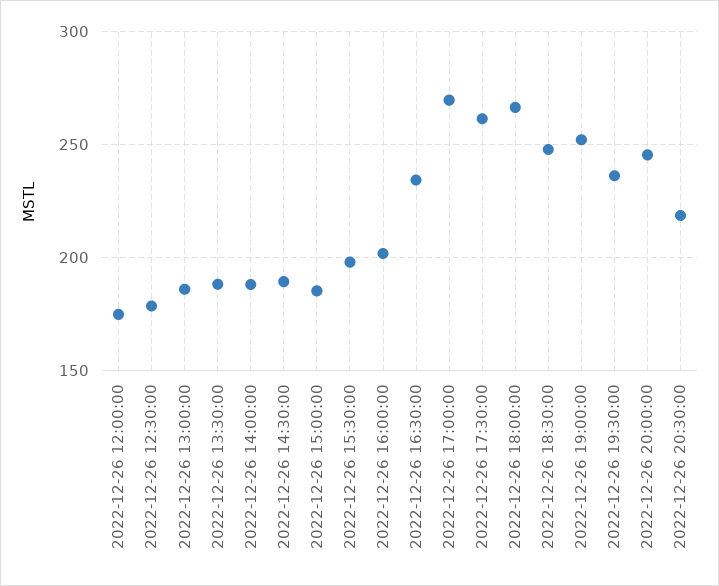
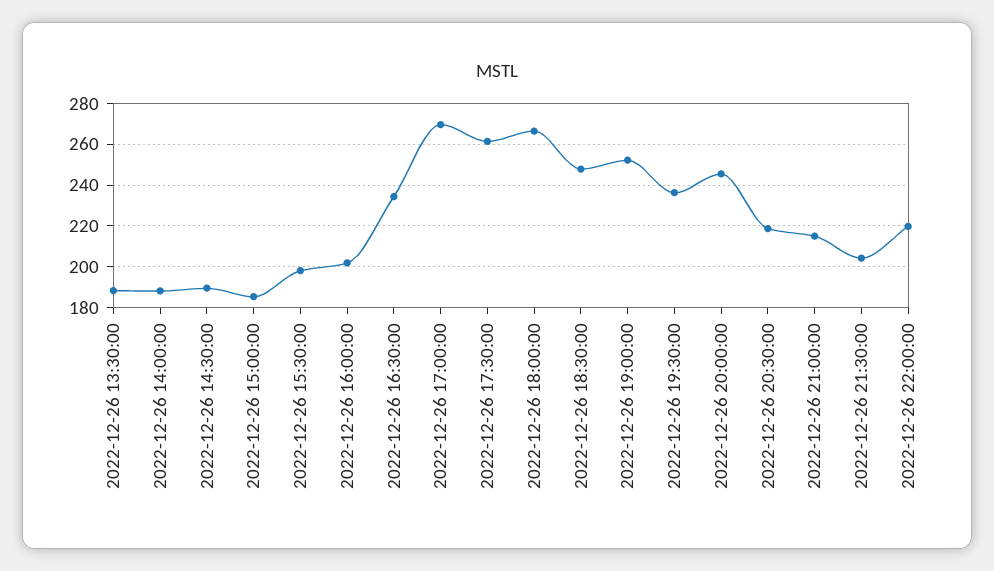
2022-12-26 12:00:00: 175 -> none
2022-12-26 12:30:00: 180 -> none
2022-12-26 13:00:00: 185 -> none
2022-12-26 21:00:00: none -> 215
2022-12-26 21:30:00: none -> 205
2022-12-26 22:00:00: none -> 220

